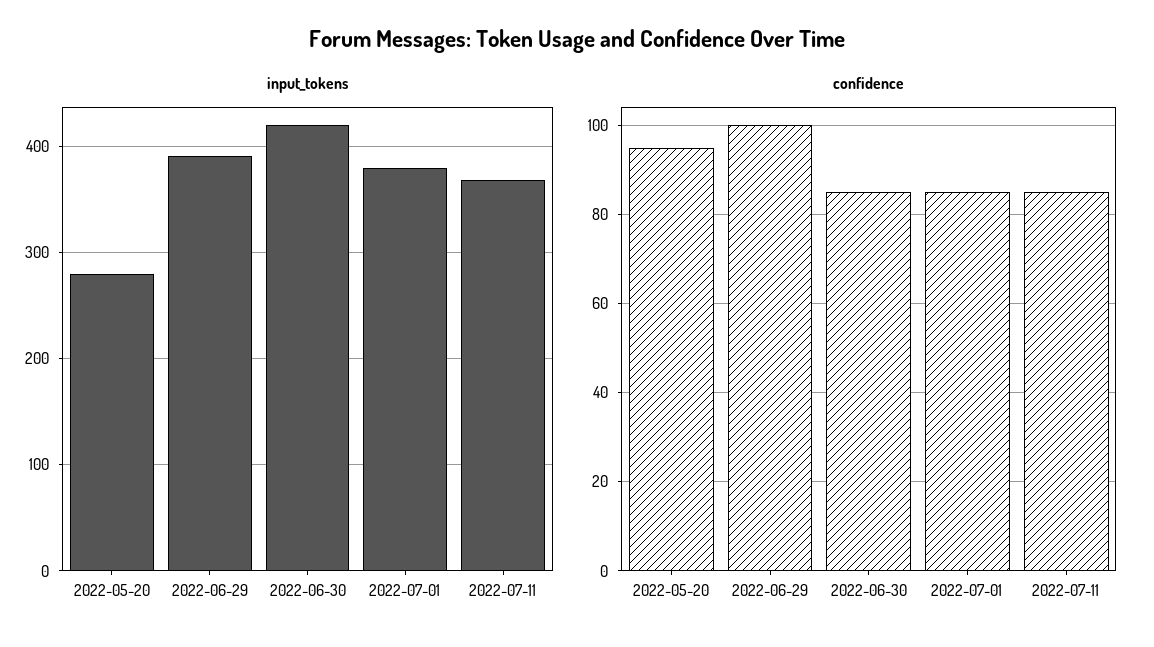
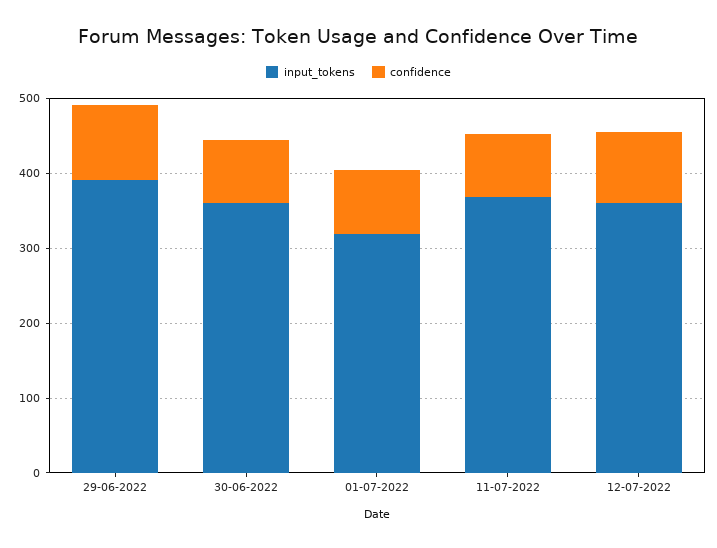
input_tokens, 2022-05-20: 280 -> none
input_tokens, 2022-06-30: 420 -> 360
input_tokens, 2022-07-01: 380 -> 320
confidence, 2022-05-20: 95 -> none
input_tokens, 12-07-2022: none -> 360
confidence, 12-07-2022: none -> 100

